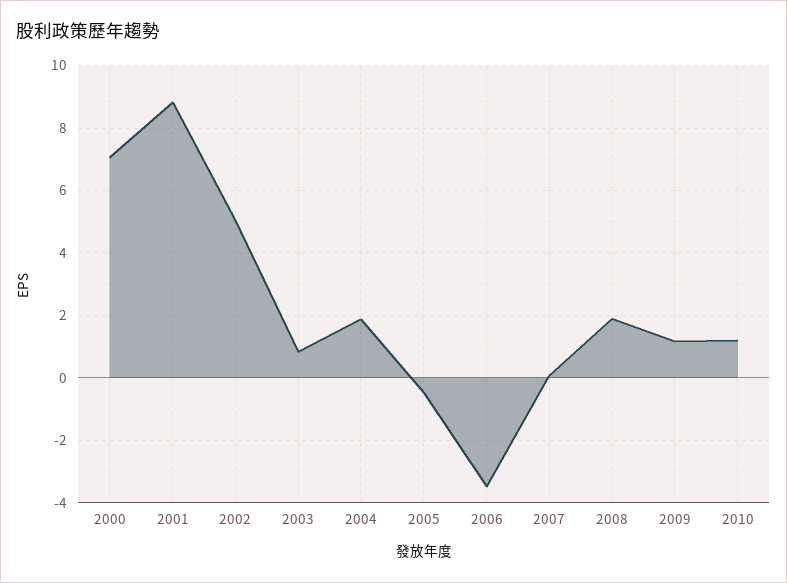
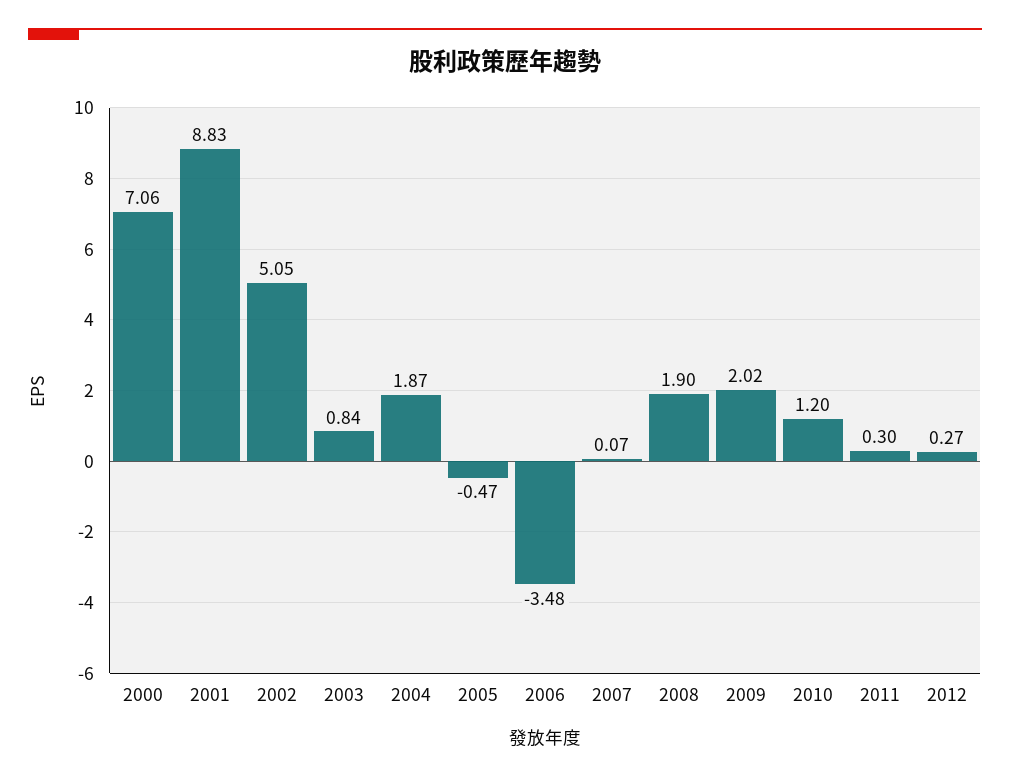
2009: 1.2 -> 2.02
2011: none -> 0.3
2012: none -> 0.27

